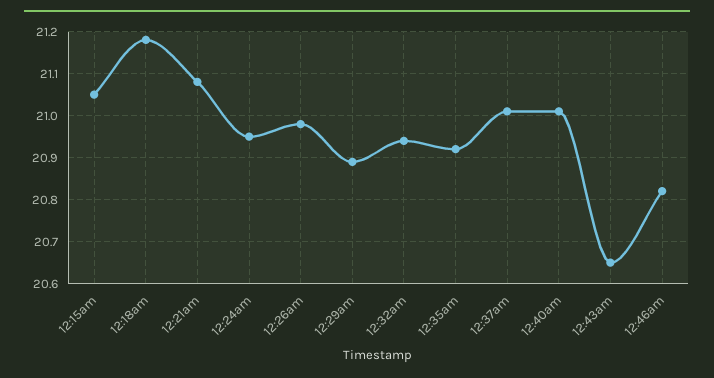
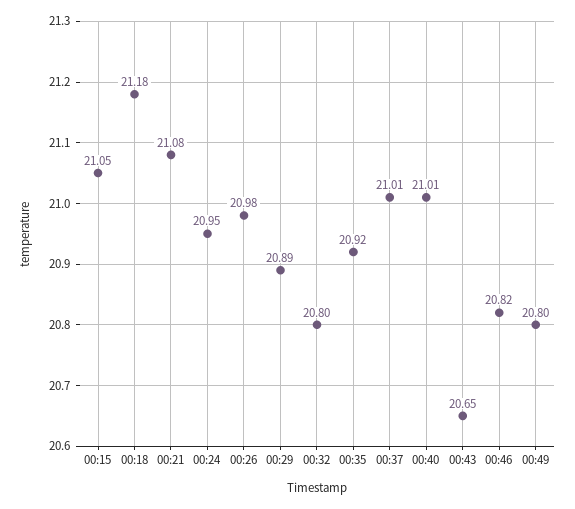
12:32am: 20.95 -> 20.8
00:49: none -> 20.8

